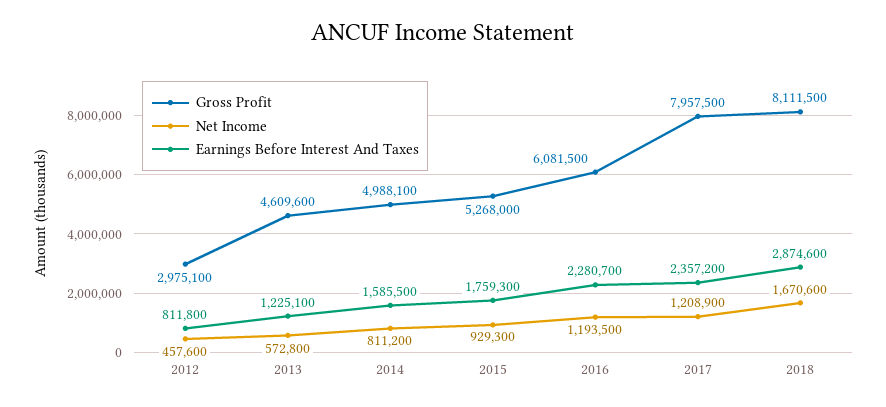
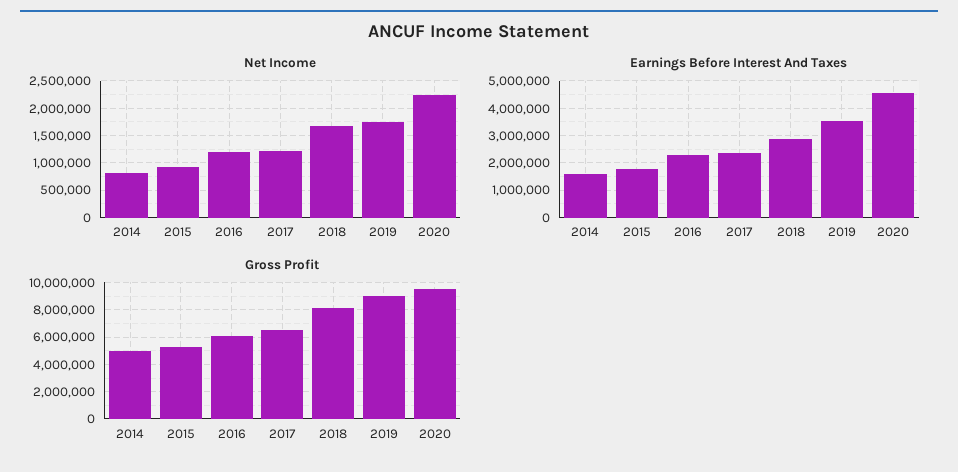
Gross Profit, 2012: 2975100 -> none
Net Income, 2012: 457600 -> none
Earnings Before Interest And Taxes, 2012: 811800 -> none
Gross Profit, 2013: 4609600 -> none
Net Income, 2013: 572800 -> none
Earnings Before Interest And Taxes, 2013: 1225100 -> none
Gross Profit, 2017: 7957500 -> 6500000
Net Income, 2019: none -> 1750000
Net Income, 2020: none -> 2250000
Earnings Before Interest And Taxes, 2019: none -> 3500000
Earnings Before Interest And Taxes, 2020: none -> 4500000
Gross Profit, 2019: none -> 9000000
Gross Profit, 2020: none -> 9500000

